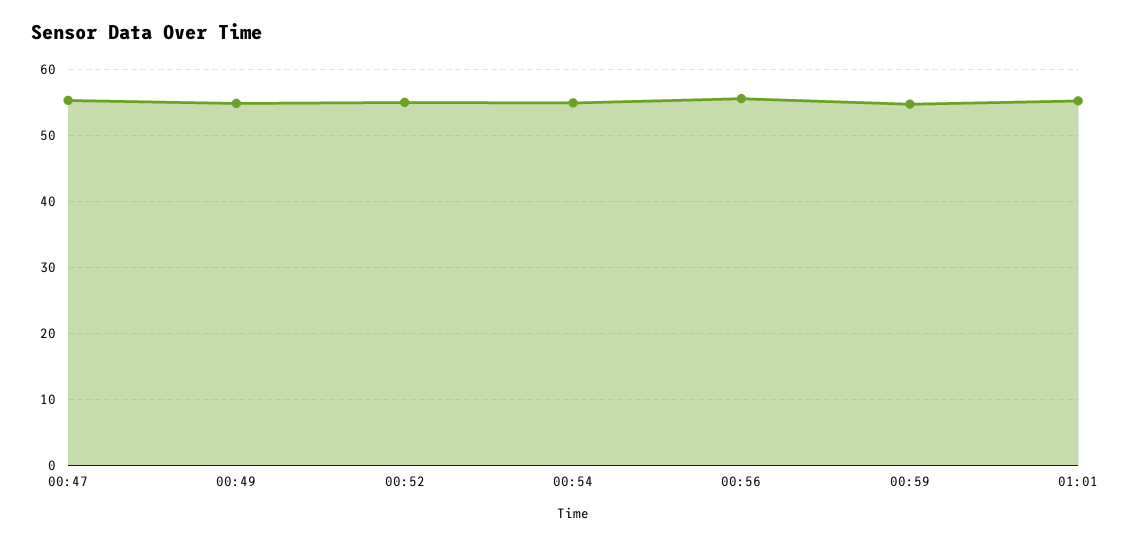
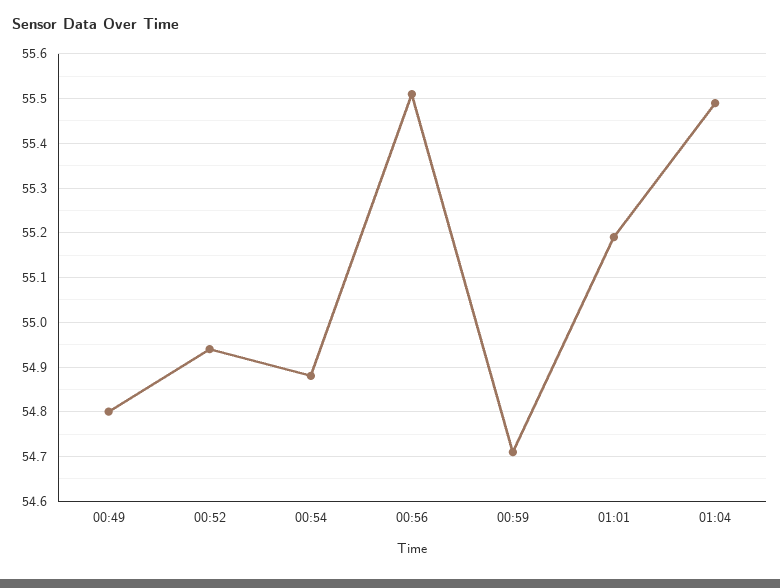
00:47: 55 -> none
01:04: none -> 55.5

